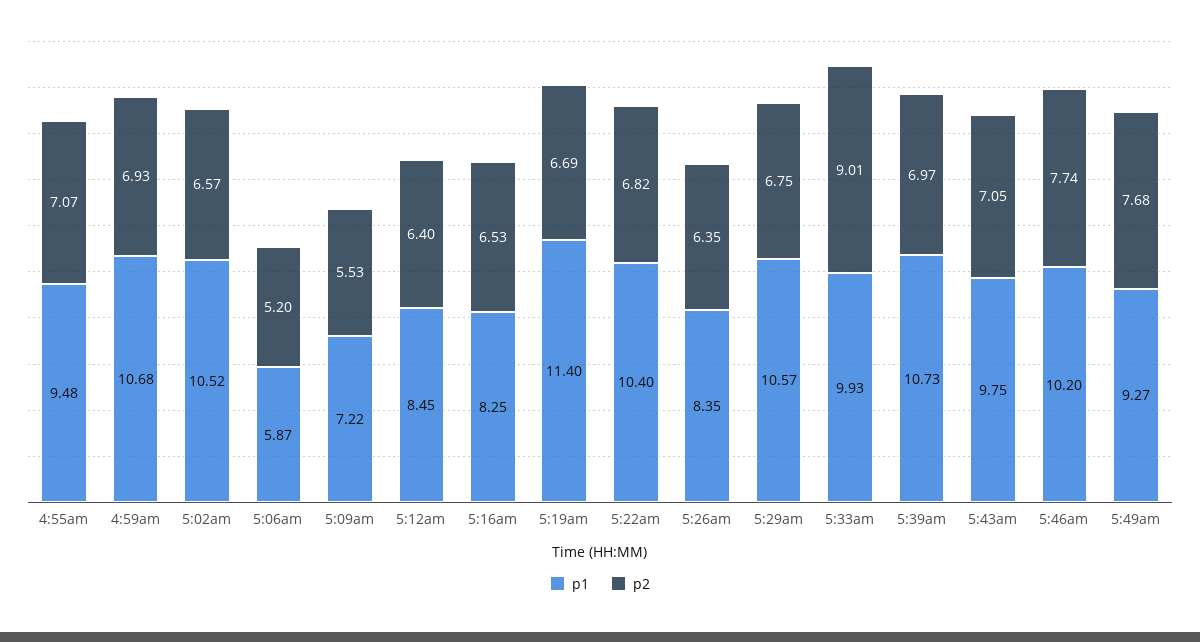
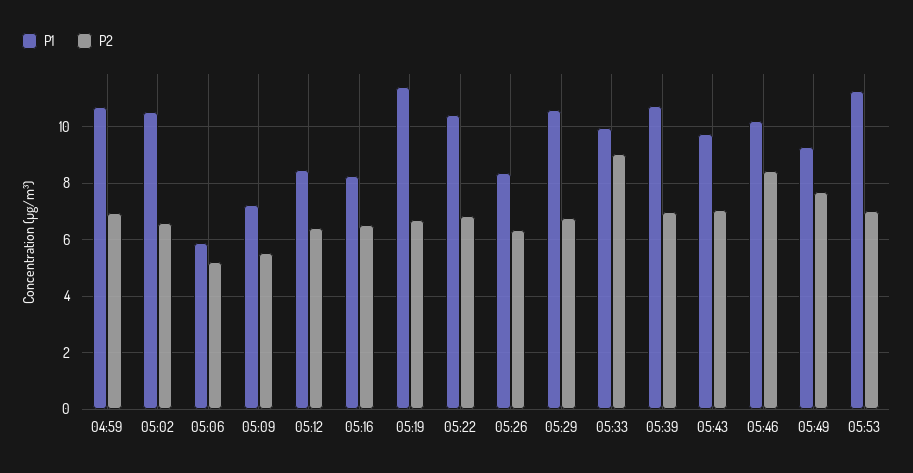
p1, 4:55am: 9.48 -> none
p2, 4:55am: 7.07 -> none
p2, 5:46am: 7.74 -> 8.5
p1, 05:53: none -> 11.25
p2, 05:53: none -> 7

